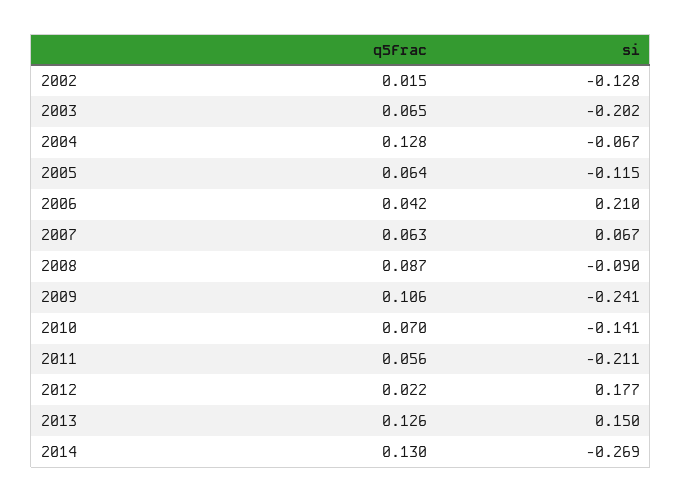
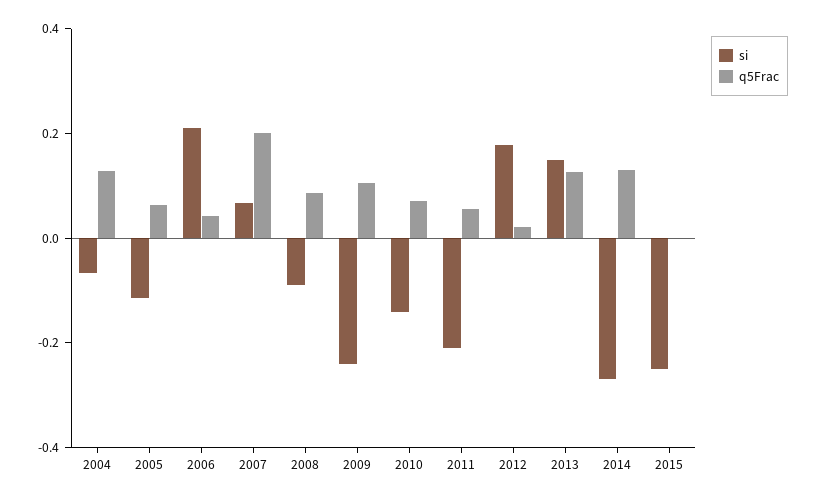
q5Frac, 2002: 0.015 -> none
si, 2002: -0.128 -> none
q5Frac, 2003: 0.065 -> none
si, 2003: -0.202 -> none
q5Frac, 2007: 0.063 -> 0.2
si, 2015: none -> -0.25
q5Frac, 2015: none -> 0

